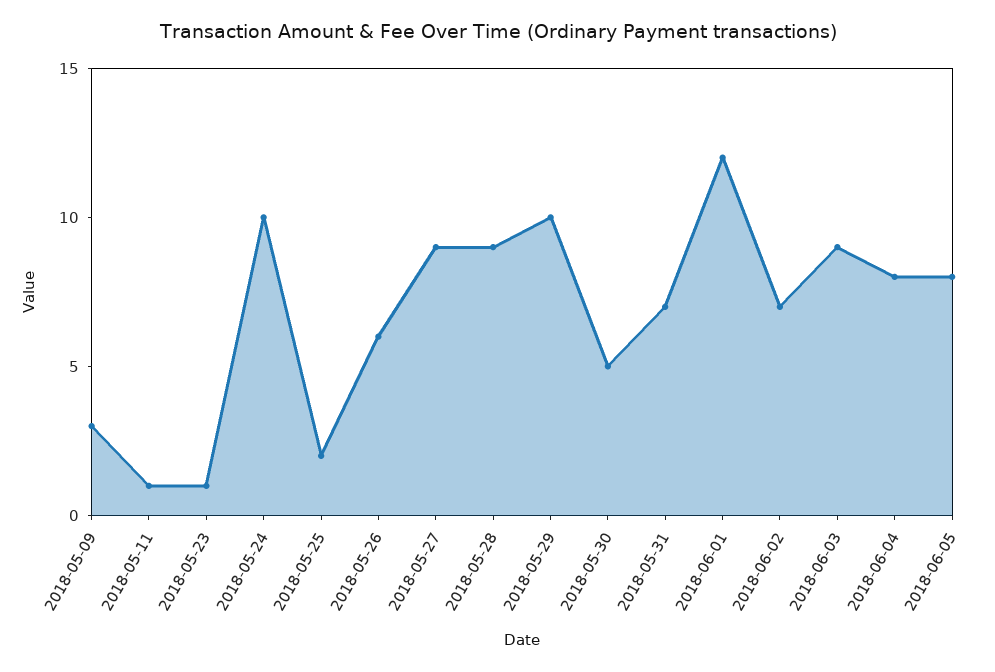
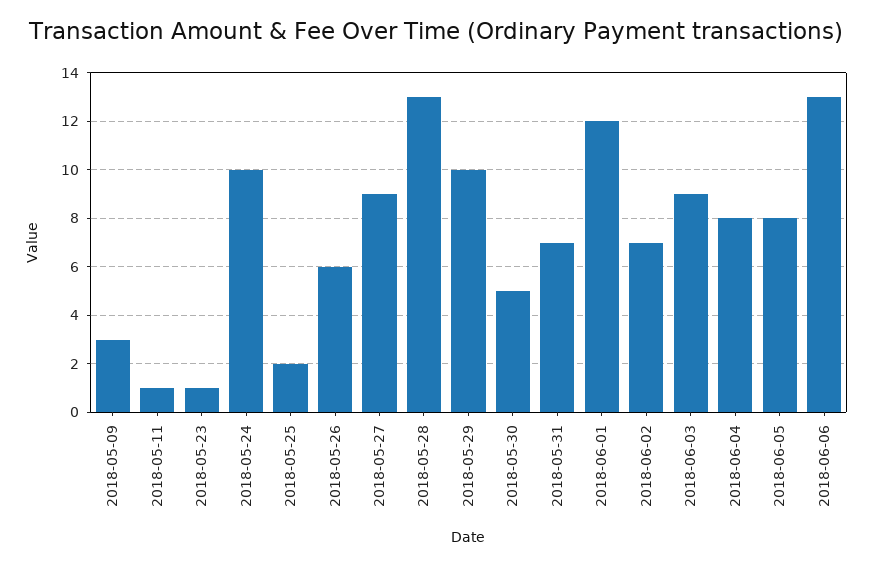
2018-05-28: 9 -> 13
2018-06-06: none -> 13

